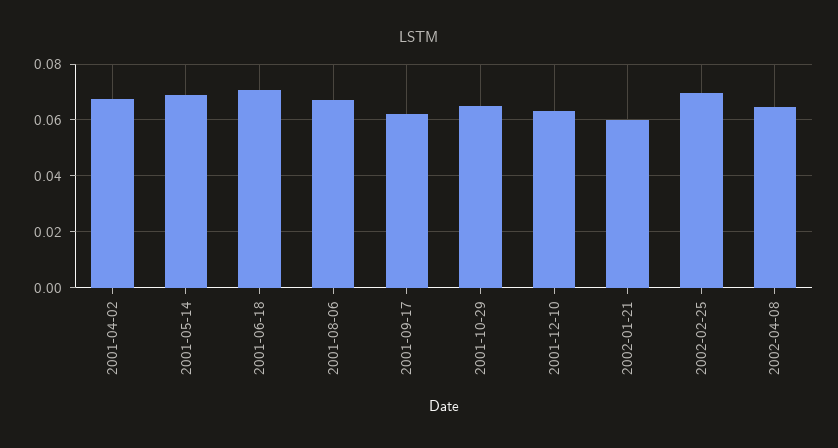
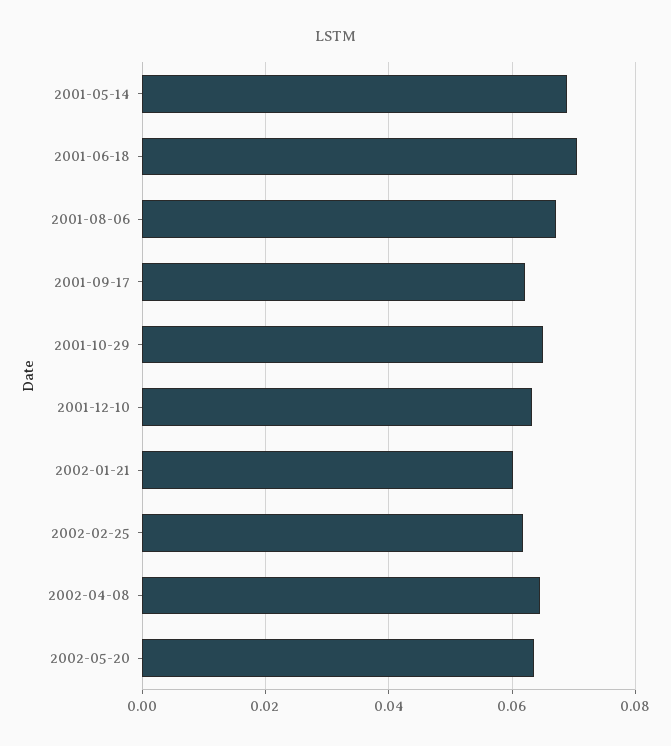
2001-04-02: 0.0675 -> none
2002-02-25: 0.07 -> 0.062
2002-05-20: none -> 0.064

